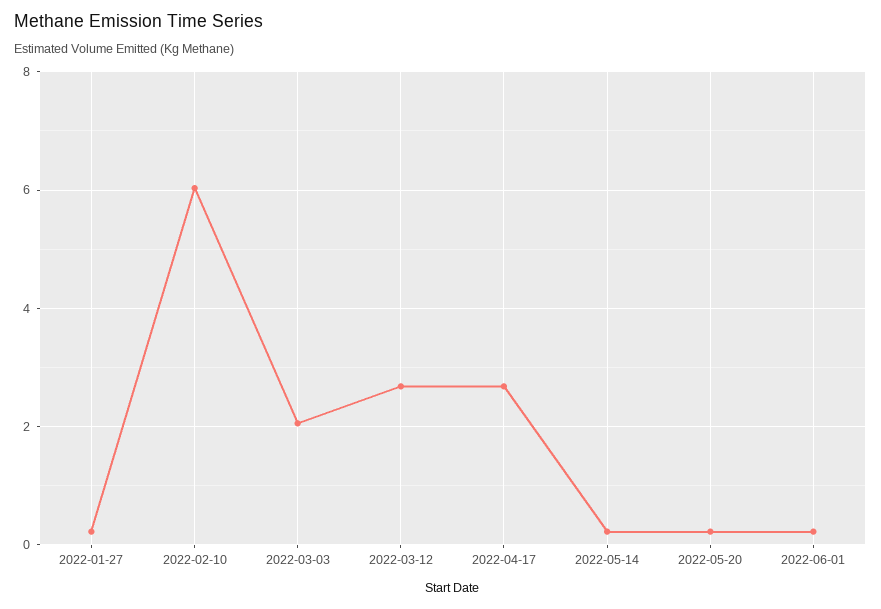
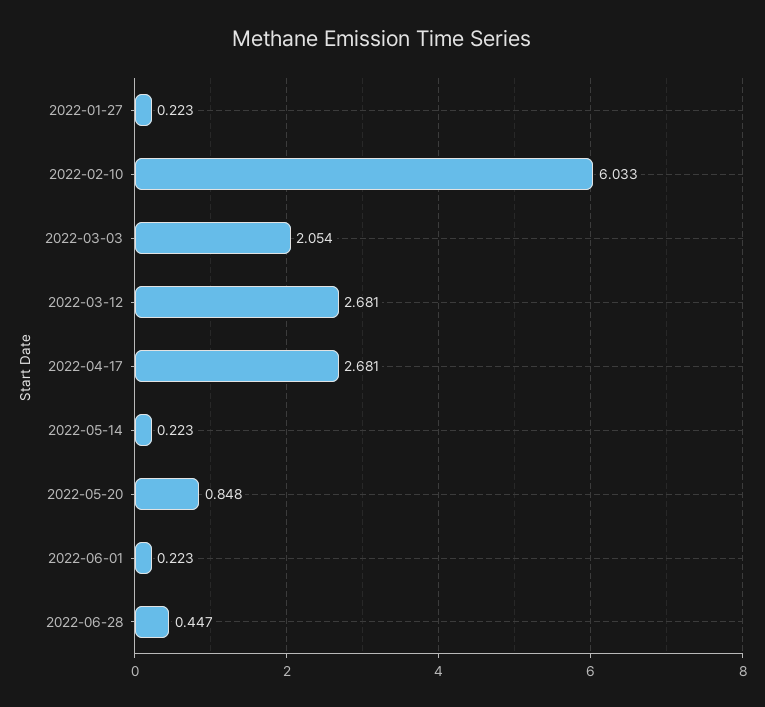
2022-05-20: 0.2 -> 0.848
2022-06-28: none -> 0.447

